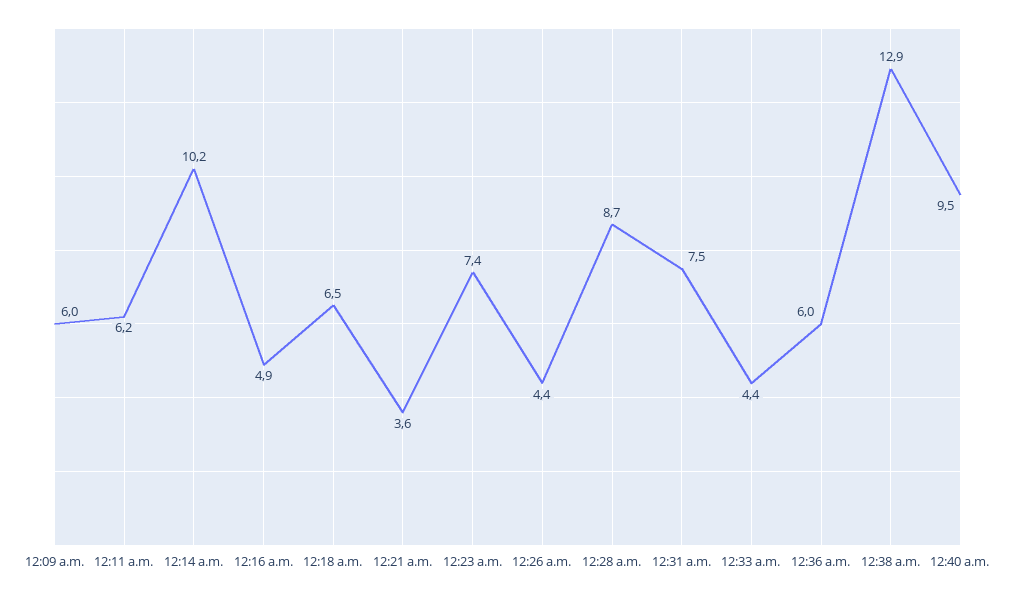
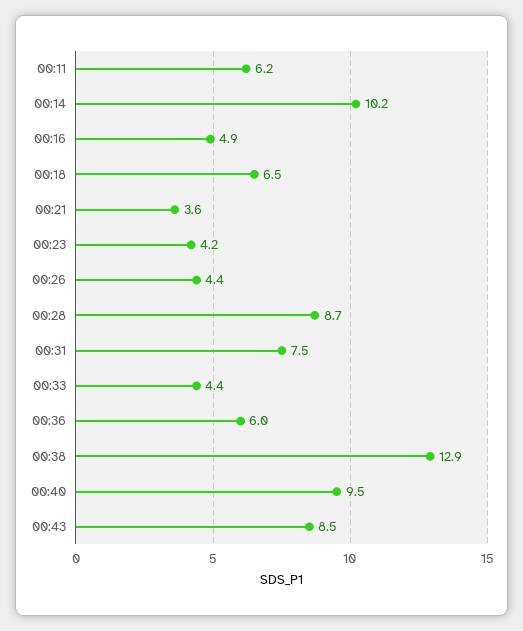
12:09 a.m.: 6 -> none
12:23 a.m.: 7.4 -> 4.2
00:43: none -> 8.5

